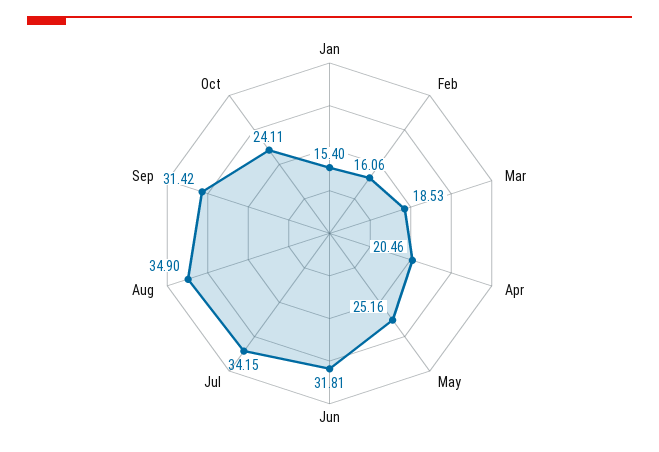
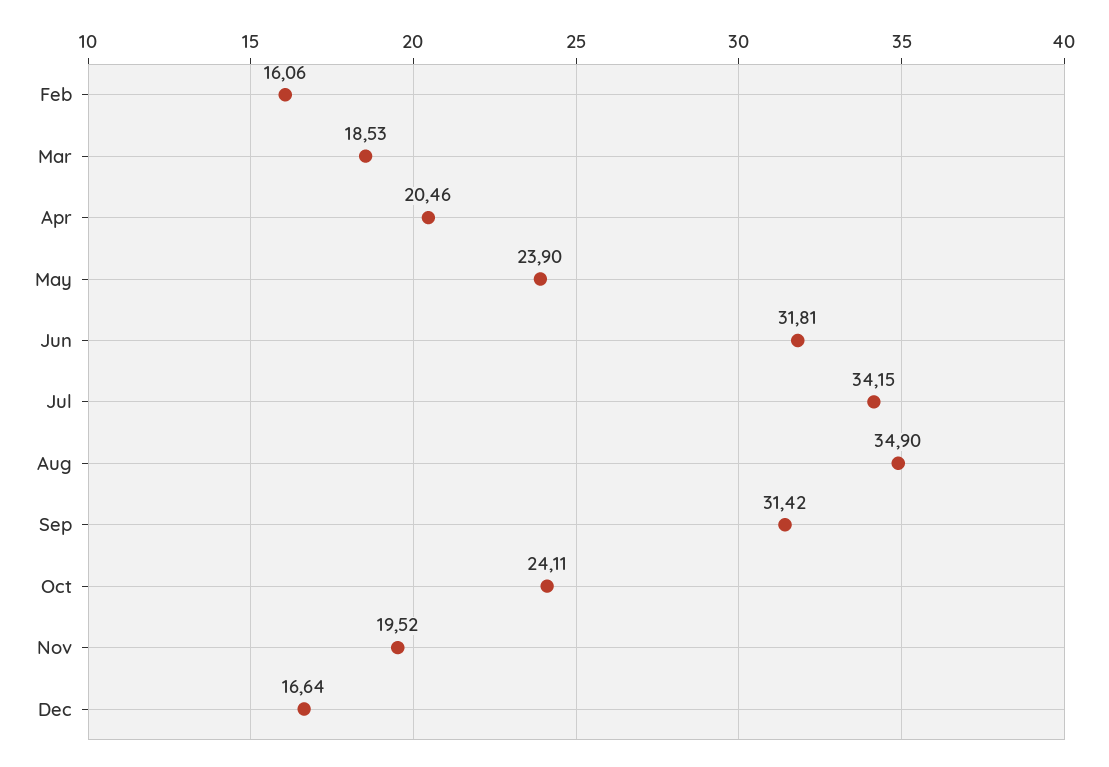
Jan: 15.4 -> none
May: 25.16 -> 23.9
Nov: none -> 19.52
Dec: none -> 16.64

